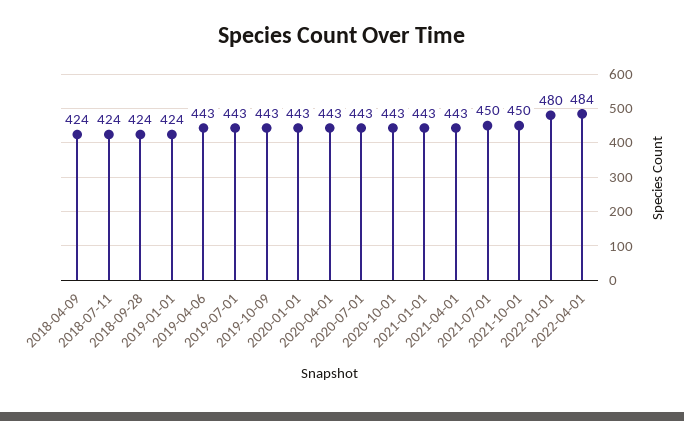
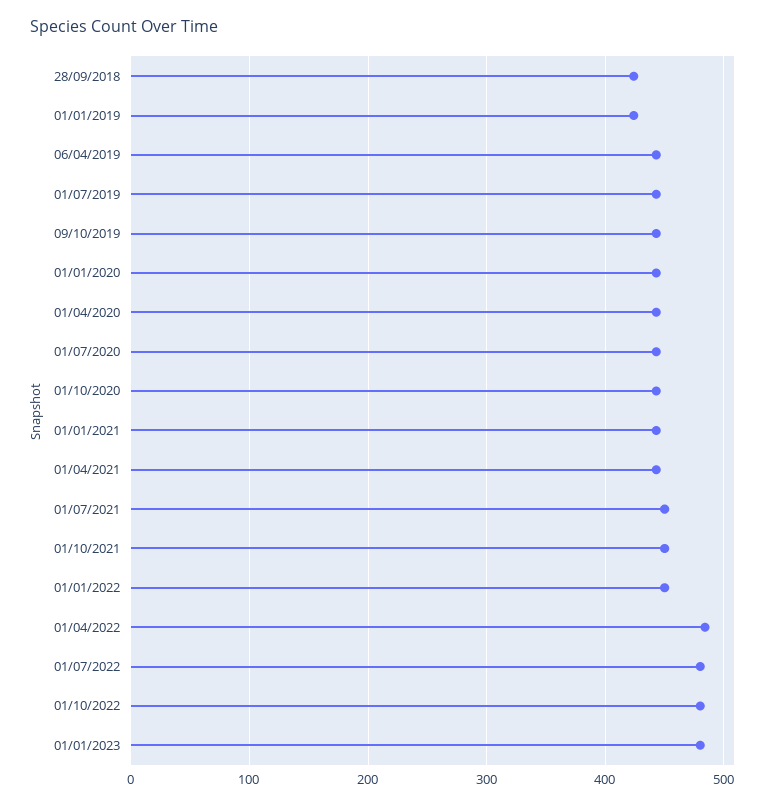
2018-04-09: 424 -> none
2018-07-11: 424 -> none
2022-01-01: 480 -> 450
01/07/2022: none -> 480
01/10/2022: none -> 480
01/01/2023: none -> 480

